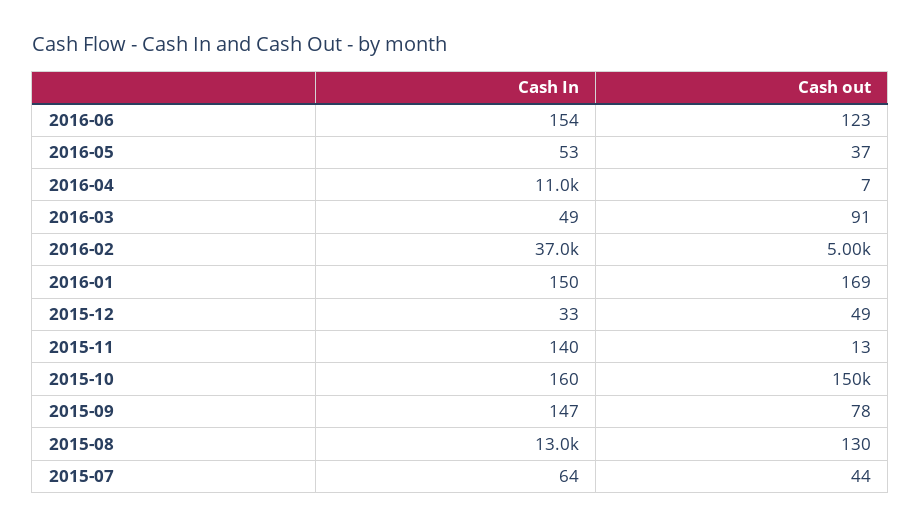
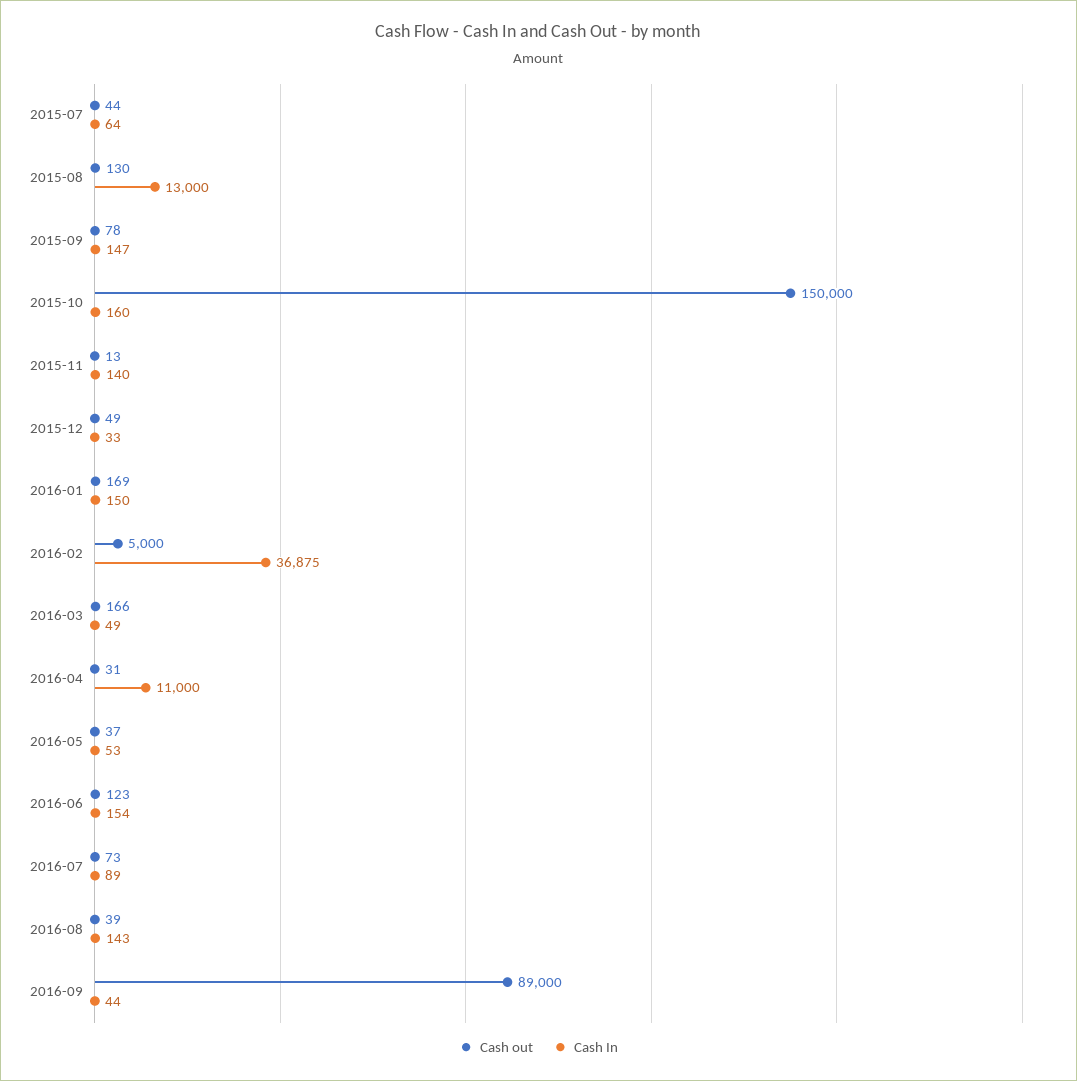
Cash out, 2016-04: 7 -> 31
Cash out, 2016-03: 91 -> 166
Cash In, 2016-02: 37000 -> 36875
Cash out, 2016-07: none -> 73
Cash In, 2016-07: none -> 89
Cash out, 2016-08: none -> 39
Cash In, 2016-08: none -> 143
Cash out, 2016-09: none -> 89000
Cash In, 2016-09: none -> 44

